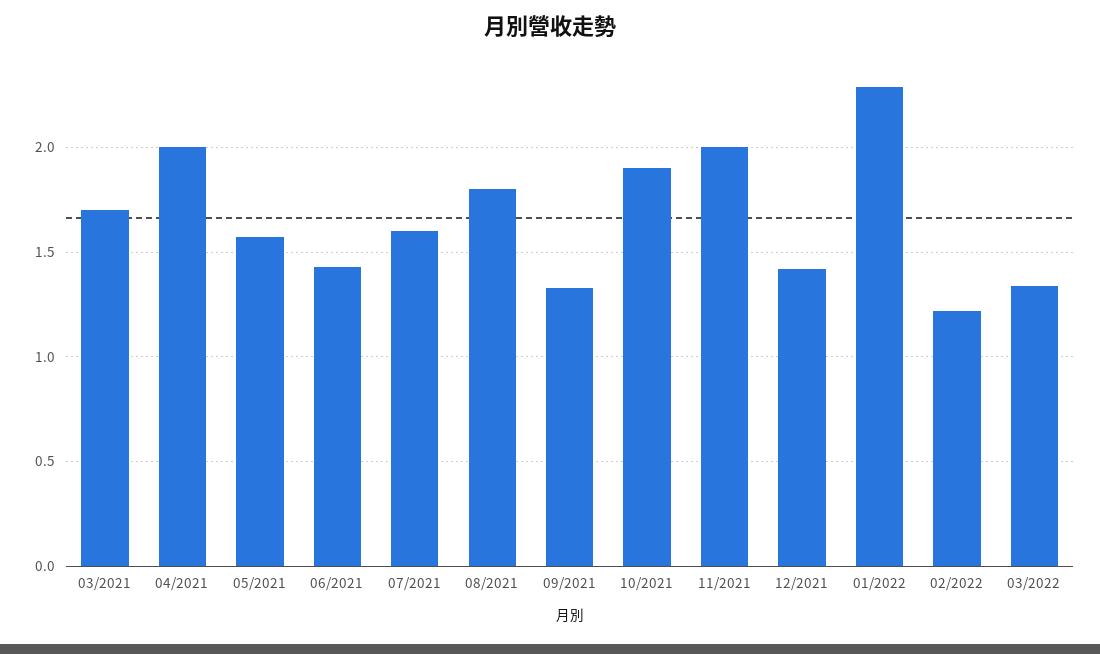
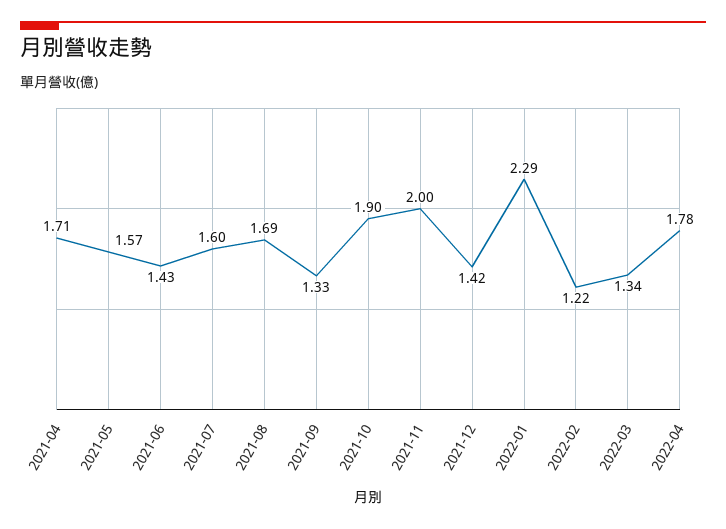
03/2021: 1.7 -> none
04/2021: 2 -> 1.71
08/2021: 1.8 -> 1.69
2022-04: none -> 1.78

